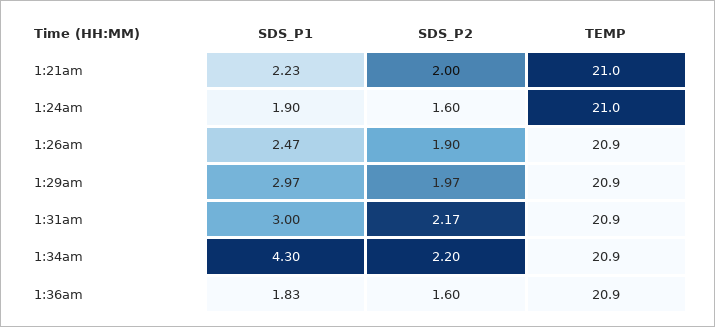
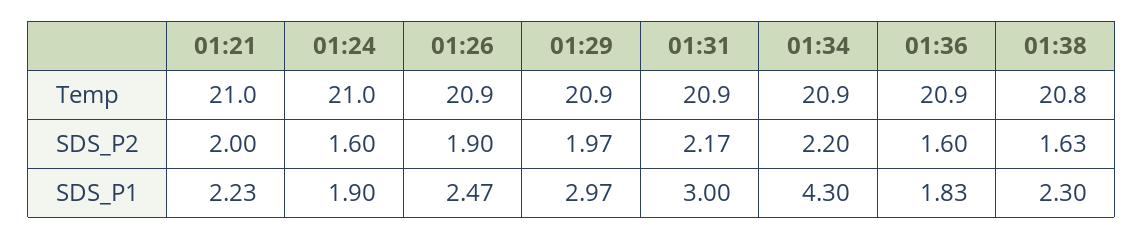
TEMP, 01:38: none -> 20.8
SDS_P2, 01:38: none -> 1.63
SDS_P1, 01:38: none -> 2.3

